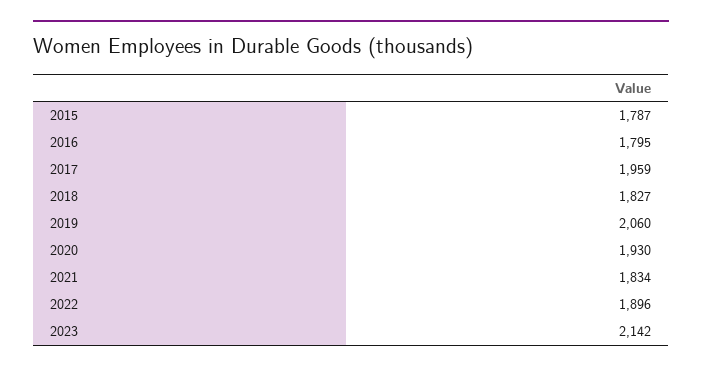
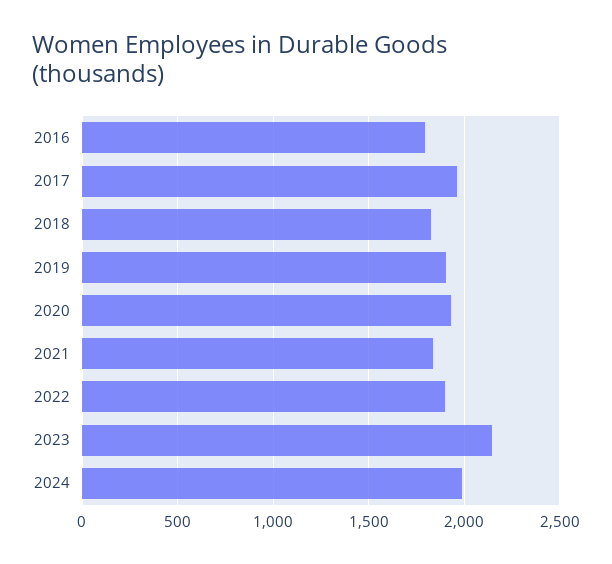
2015: 1787 -> none
2019: 2060 -> 1900
2024: none -> 2000

